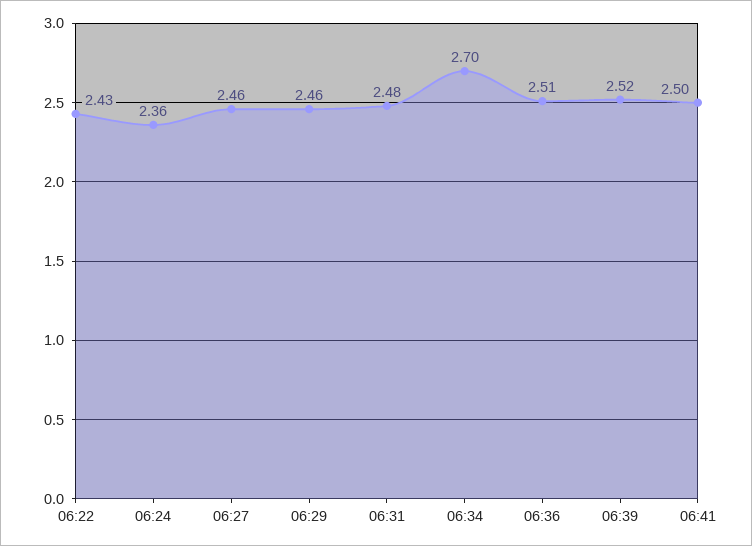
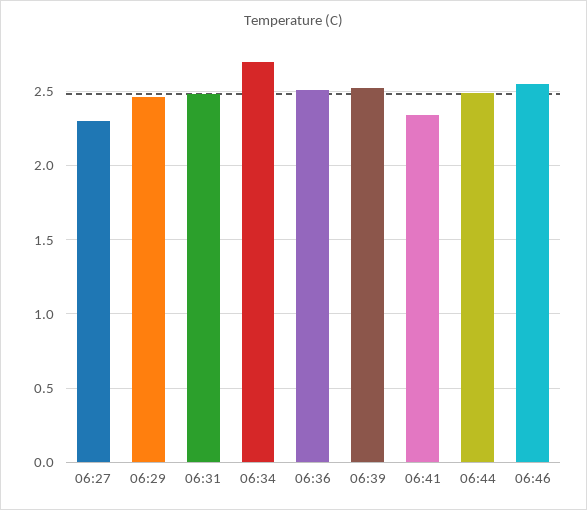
06:22: 2.43 -> none
06:24: 2.36 -> none
06:27: 2.46 -> 2.3
06:41: 2.5 -> 2.35
06:44: none -> 2.5
06:46: none -> 2.55

